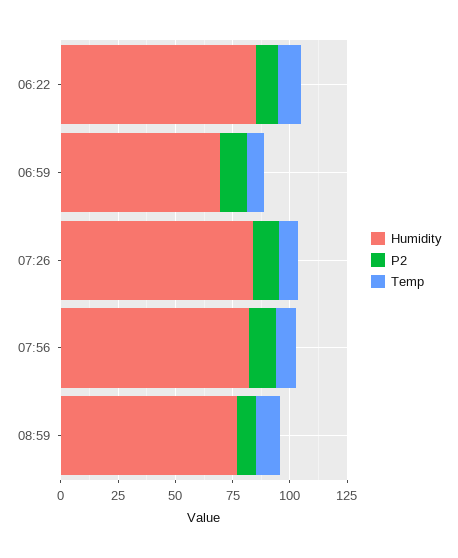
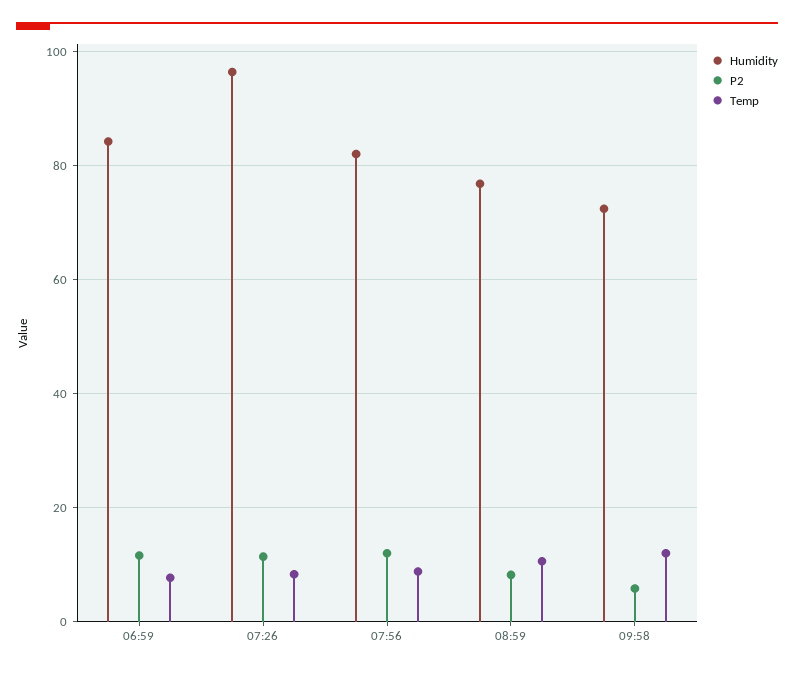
Humidity, 06:22: 85 -> none
P2, 06:22: 10 -> none
Temp, 06:22: 10 -> none
Humidity, 06:59: 70 -> 84
Humidity, 07:26: 85 -> 96
Humidity, 09:58: none -> 72
P2, 09:58: none -> 6
Temp, 09:58: none -> 12

